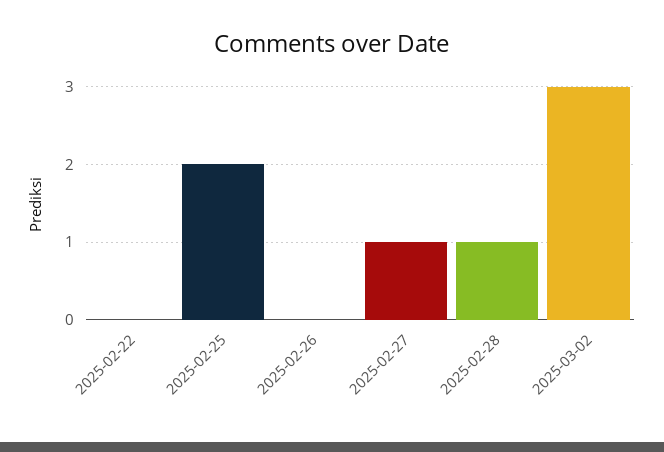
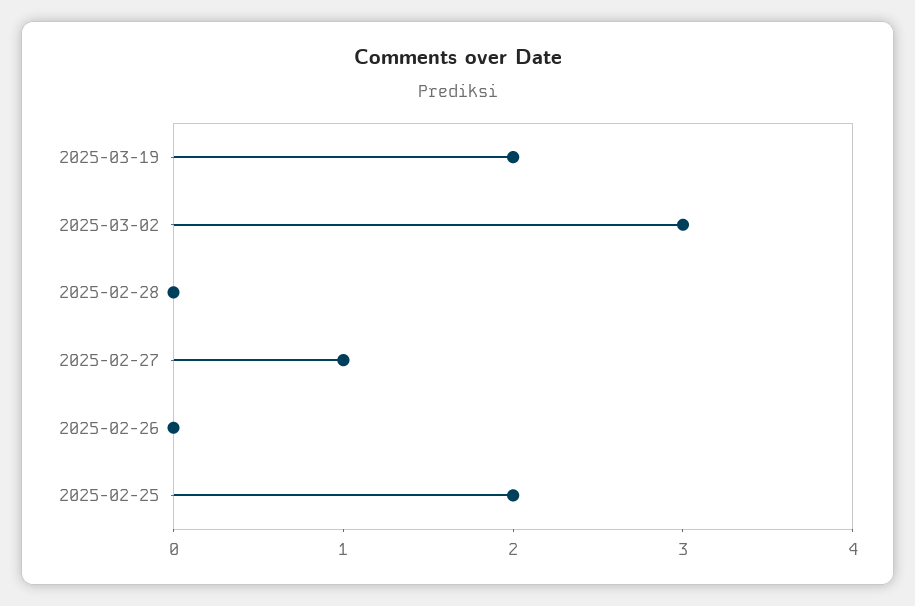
2025-02-22: 0 -> none
2025-02-28: 1 -> 0
2025-03-19: none -> 2

